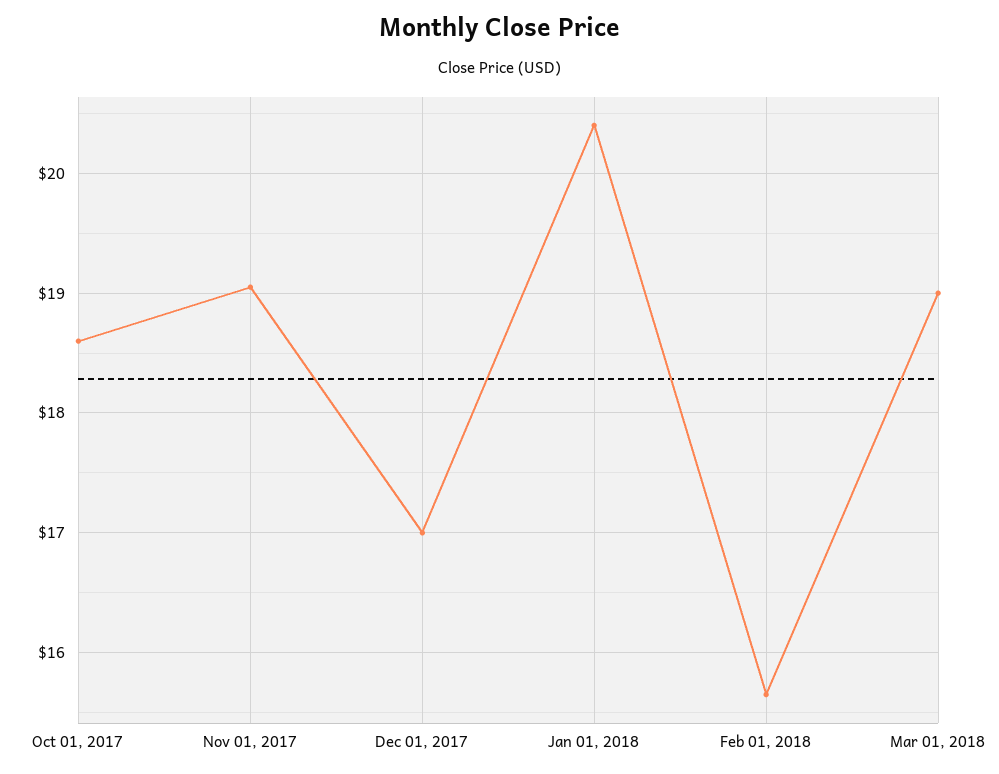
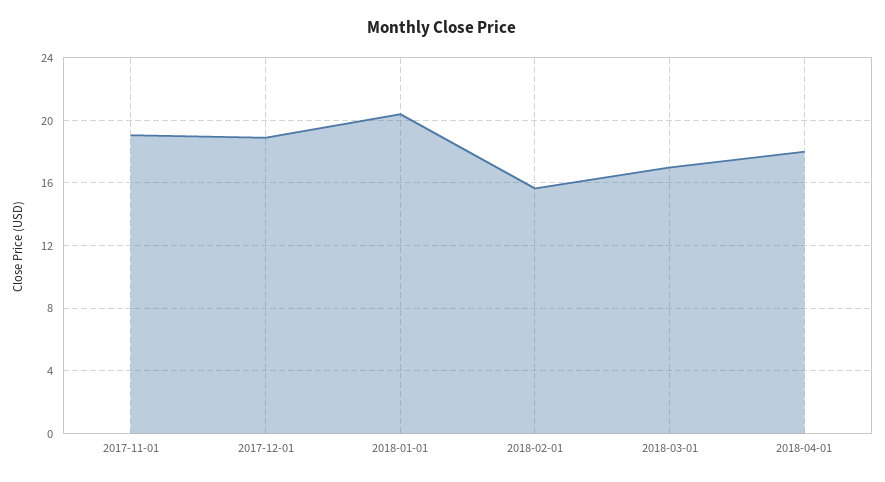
Oct 01, 2017: 18.6 -> none
Dec 01, 2017: 17 -> 19
Mar 01, 2018: 19 -> 17
2018-04-01: none -> 18

